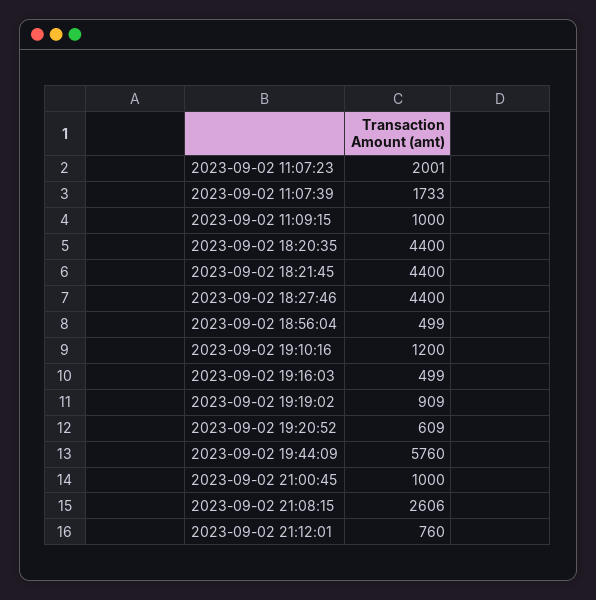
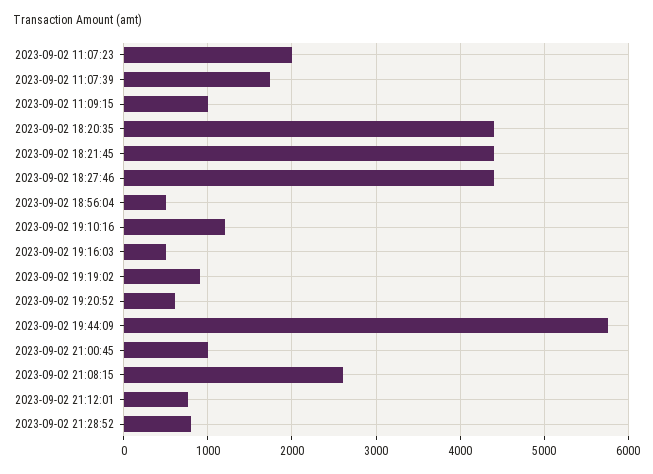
2023-09-02 21:28:52: none -> 800

